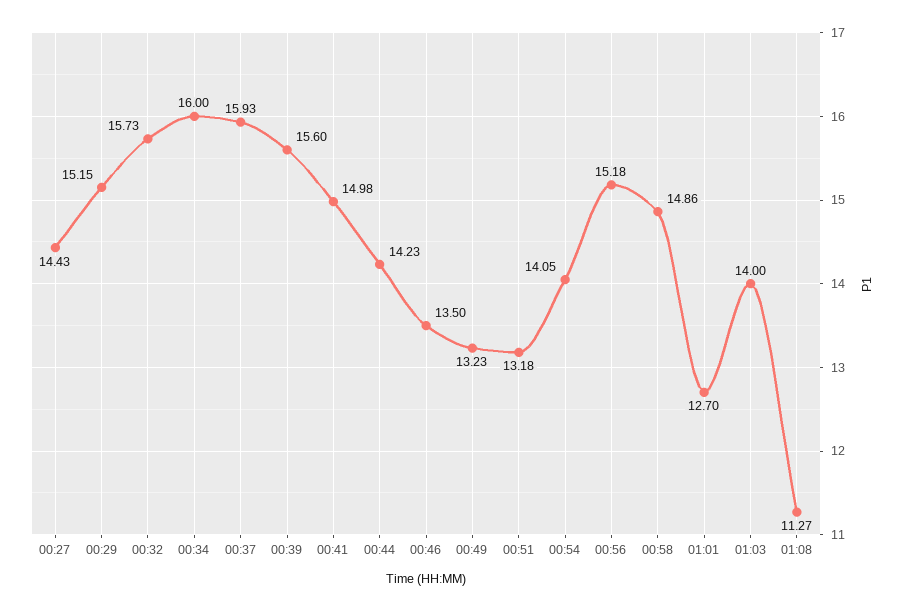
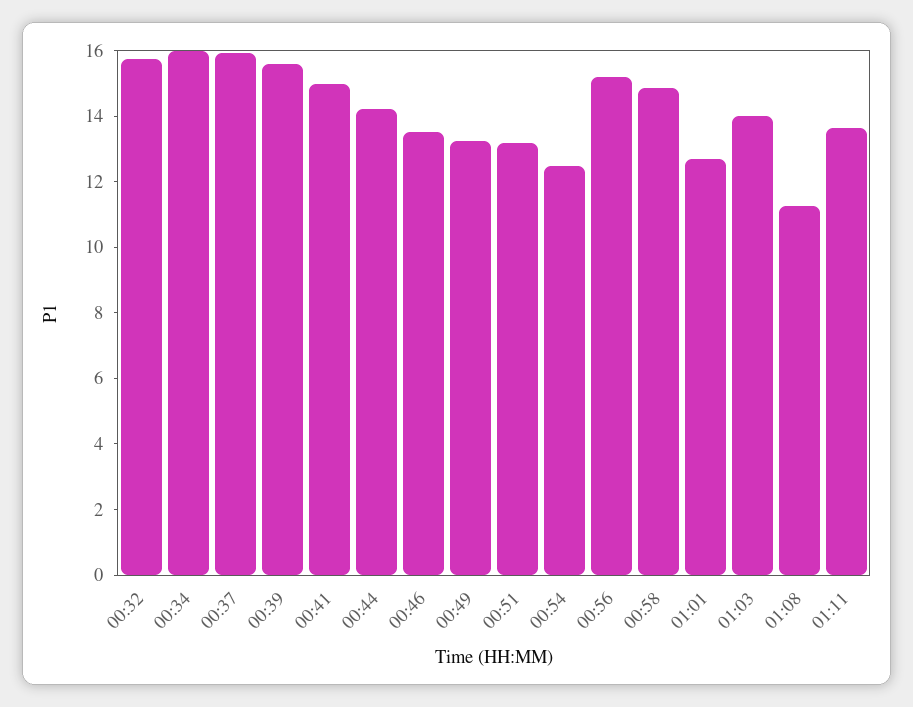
00:27: 14.43 -> none
00:29: 15.15 -> none
00:54: 14.05 -> 12.5
01:11: none -> 13.5

